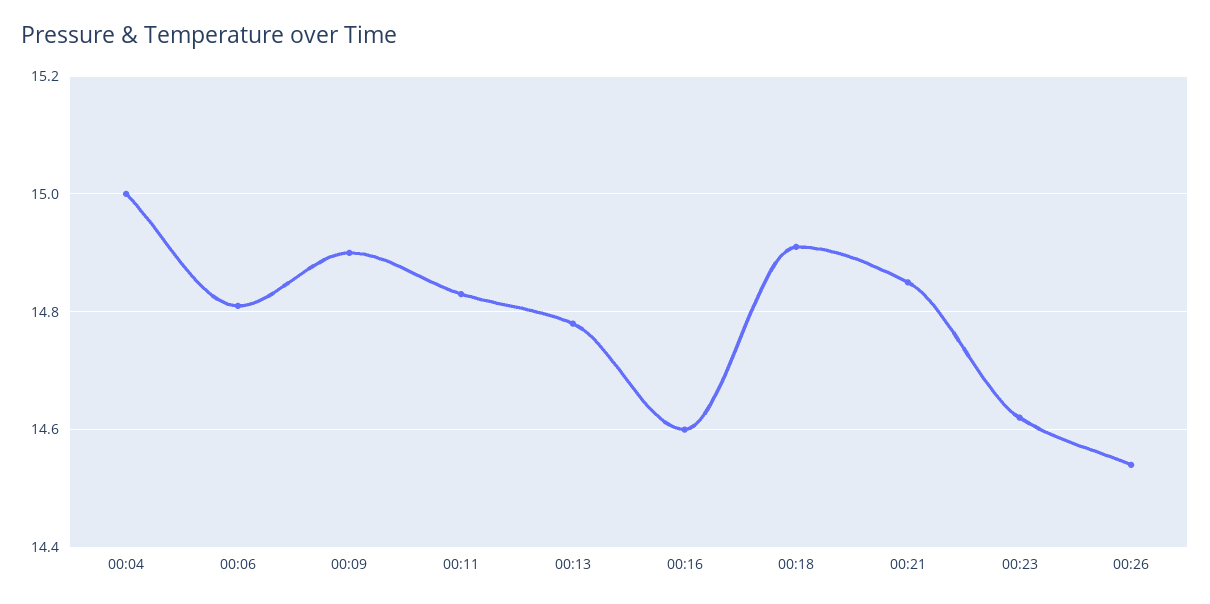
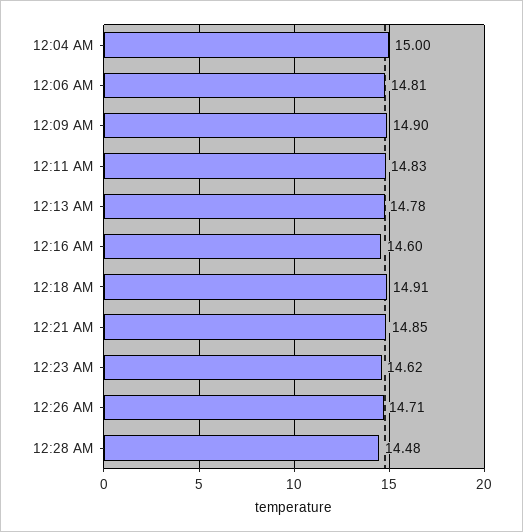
00:26: 14.55 -> 14.71
12:28 AM: none -> 14.48

